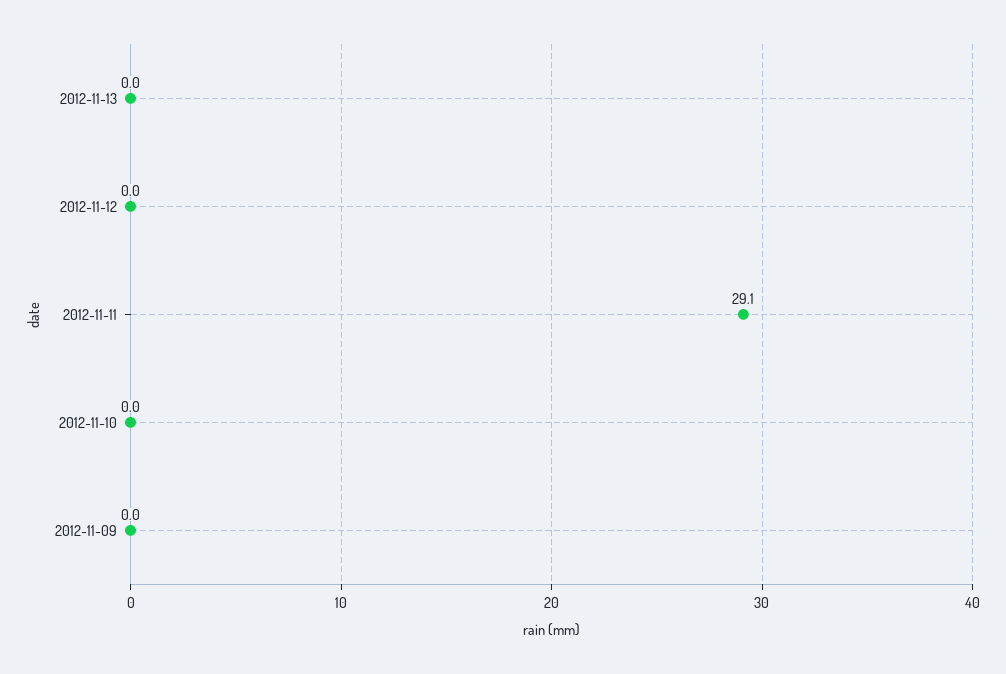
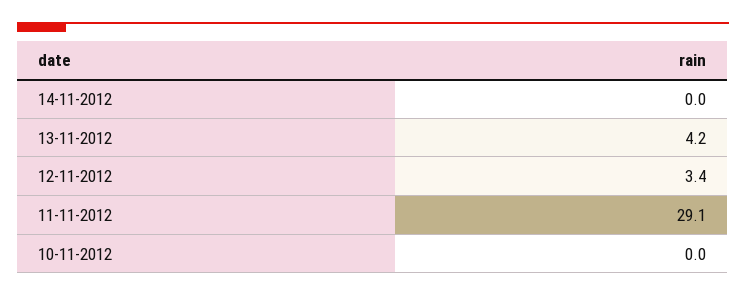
2012-11-13: 0 -> 4.2
2012-11-12: 0 -> 3.4
2012-11-09: 0 -> none
14-11-2012: none -> 0

